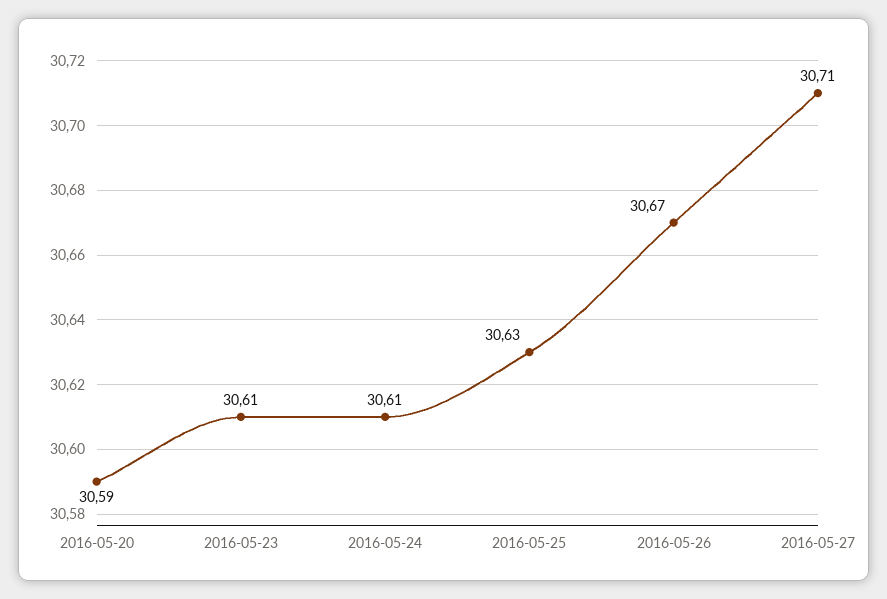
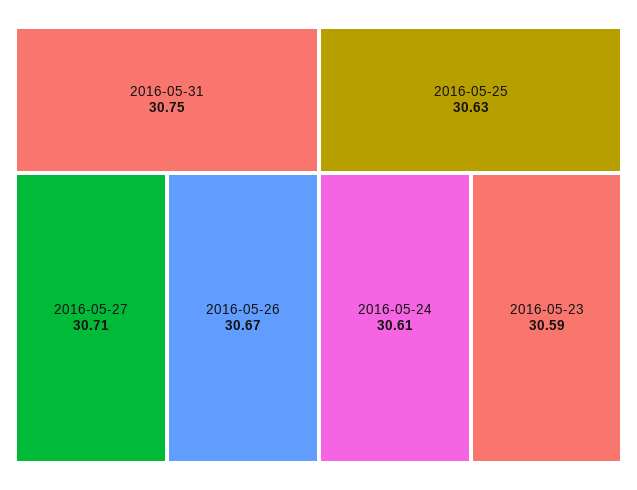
2016-05-20: 30.59 -> none
2016-05-23: 30.61 -> 30.59
2016-05-31: none -> 30.75

